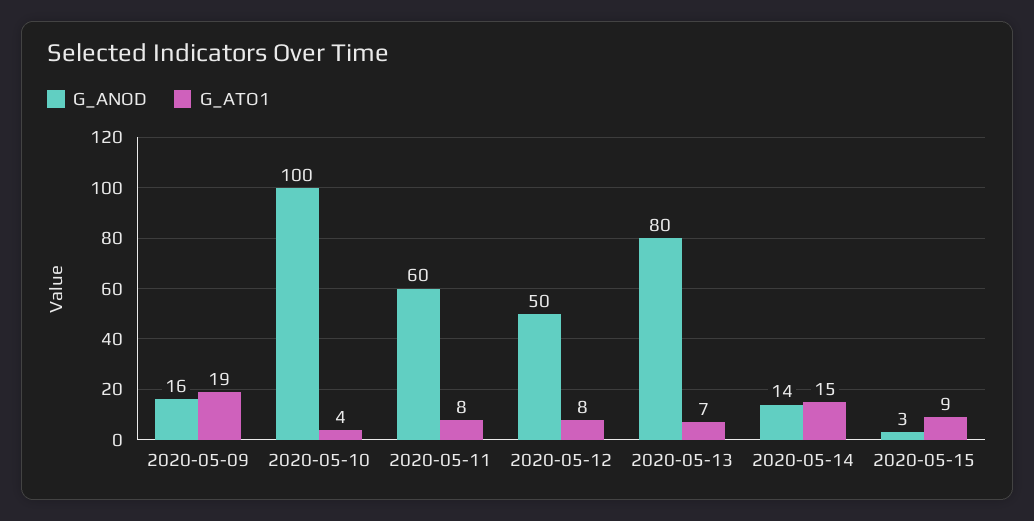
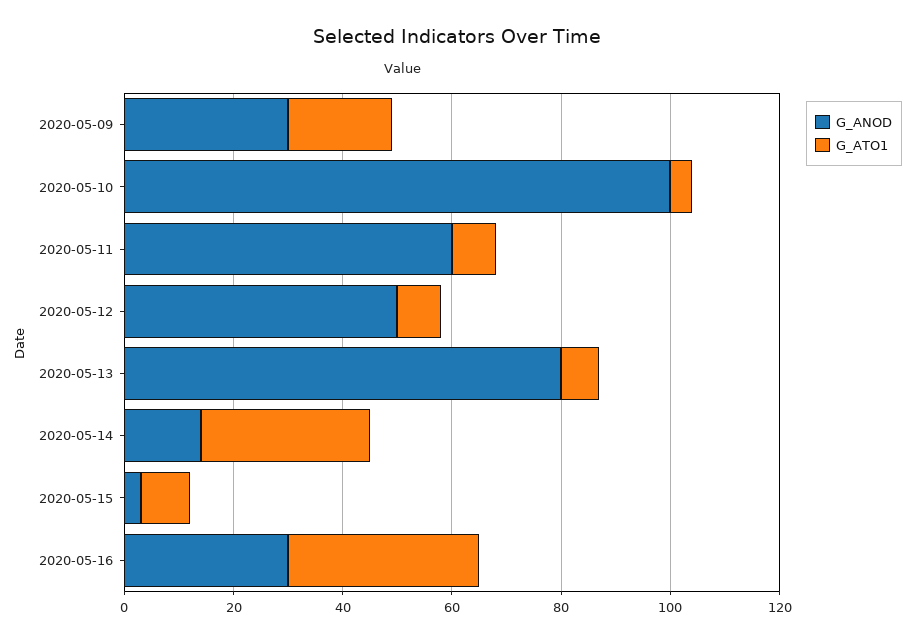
G_ANOD, 2020-05-09: 16 -> 30
G_ATO1, 2020-05-14: 15 -> 30
G_ANOD, 2020-05-16: none -> 30
G_ATO1, 2020-05-16: none -> 35

